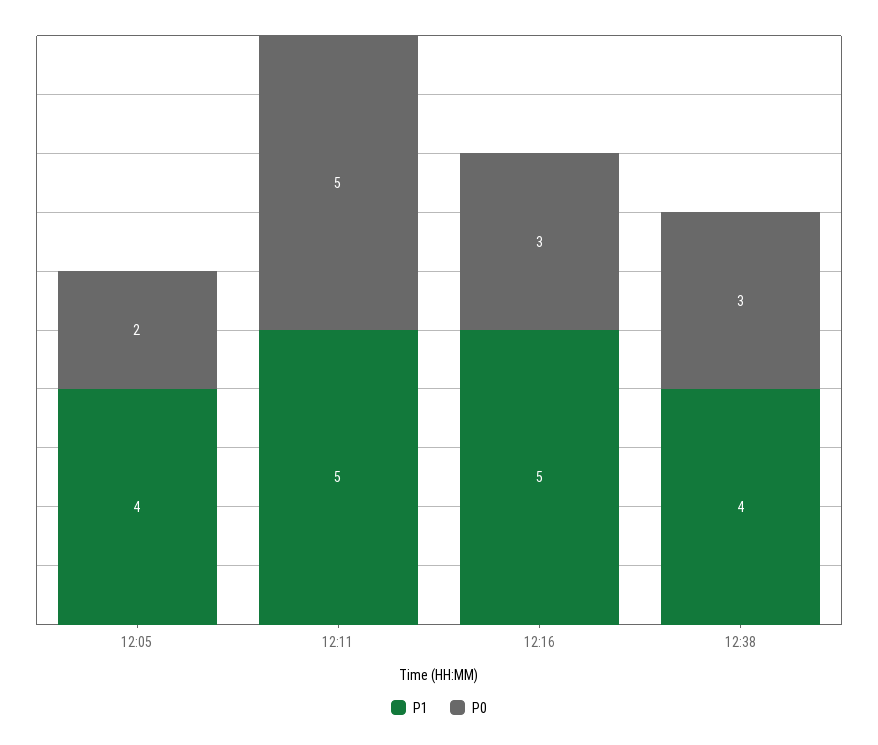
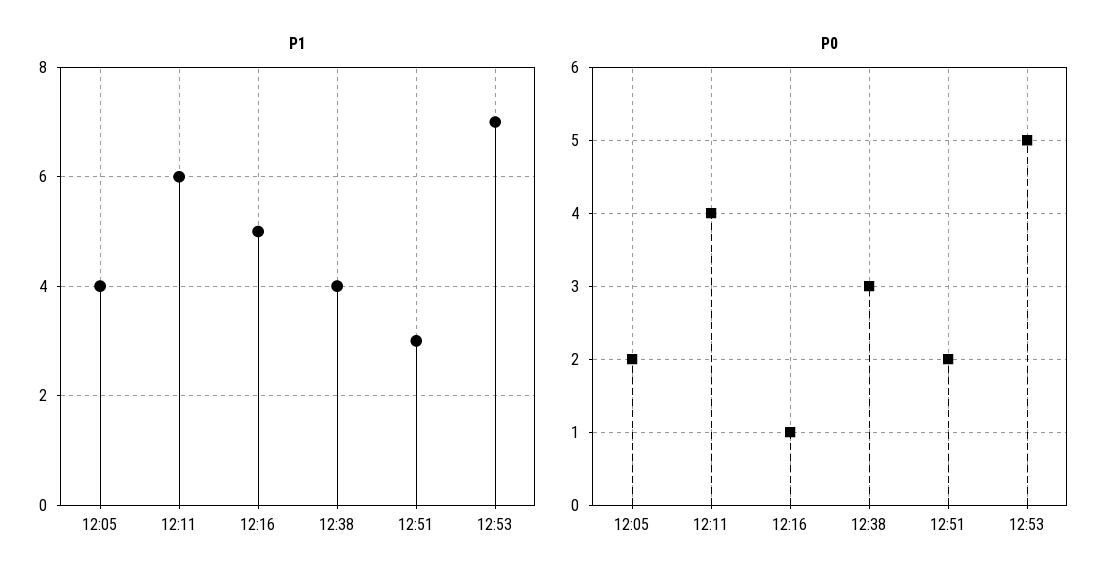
P1, 12:11: 5 -> 6
P0, 12:11: 5 -> 4
P0, 12:16: 3 -> 1
P1, 12:51: none -> 3
P1, 12:53: none -> 7
P0, 12:51: none -> 2
P0, 12:53: none -> 5

